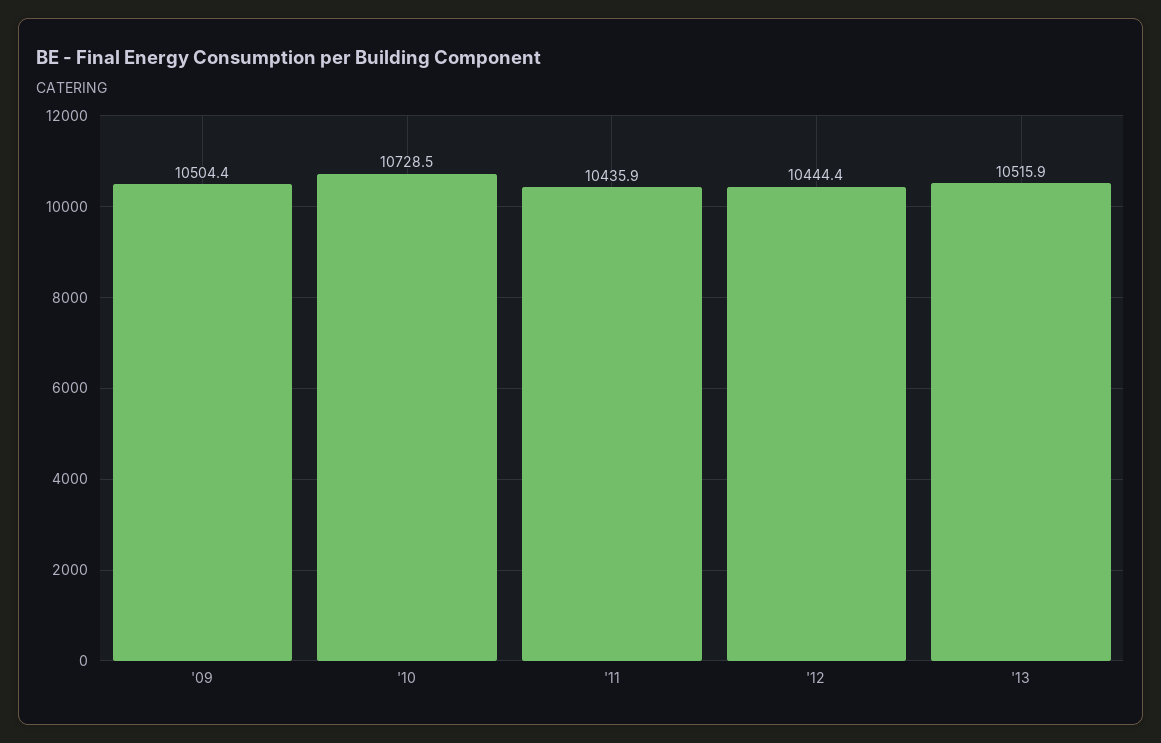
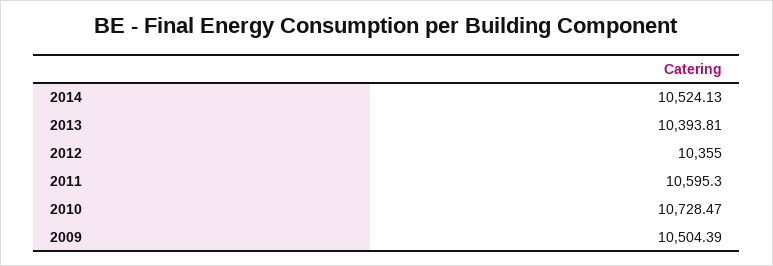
'11: 10435.9 -> 10595.3
'12: 10444.4 -> 10355
'13: 10515.9 -> 10393.81
2014: none -> 10524.13

